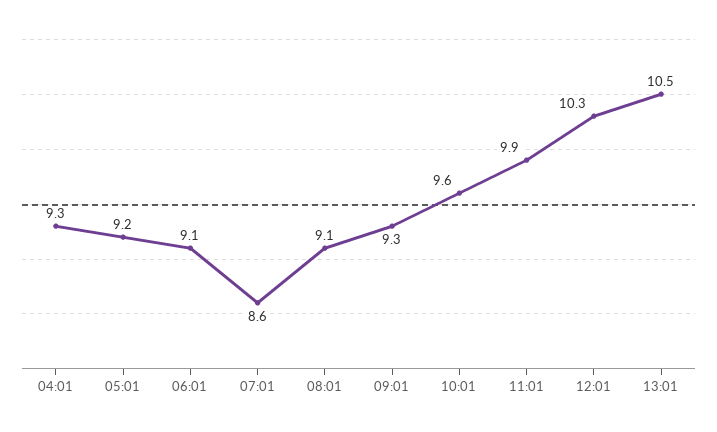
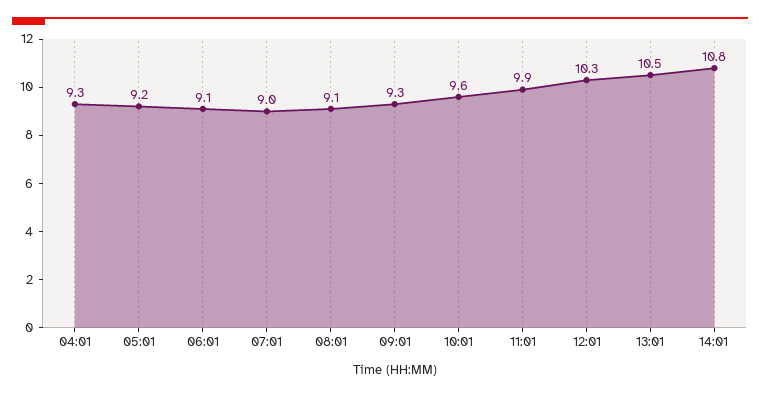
07:01: 8.6 -> 9
14:01: none -> 10.8

